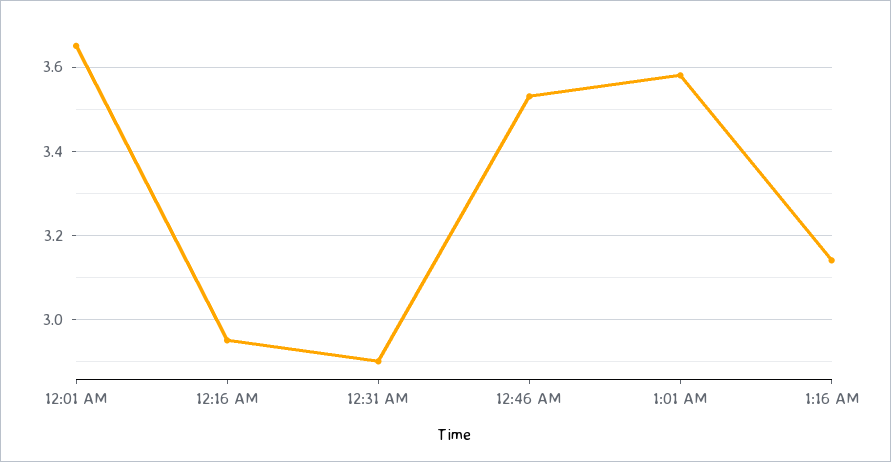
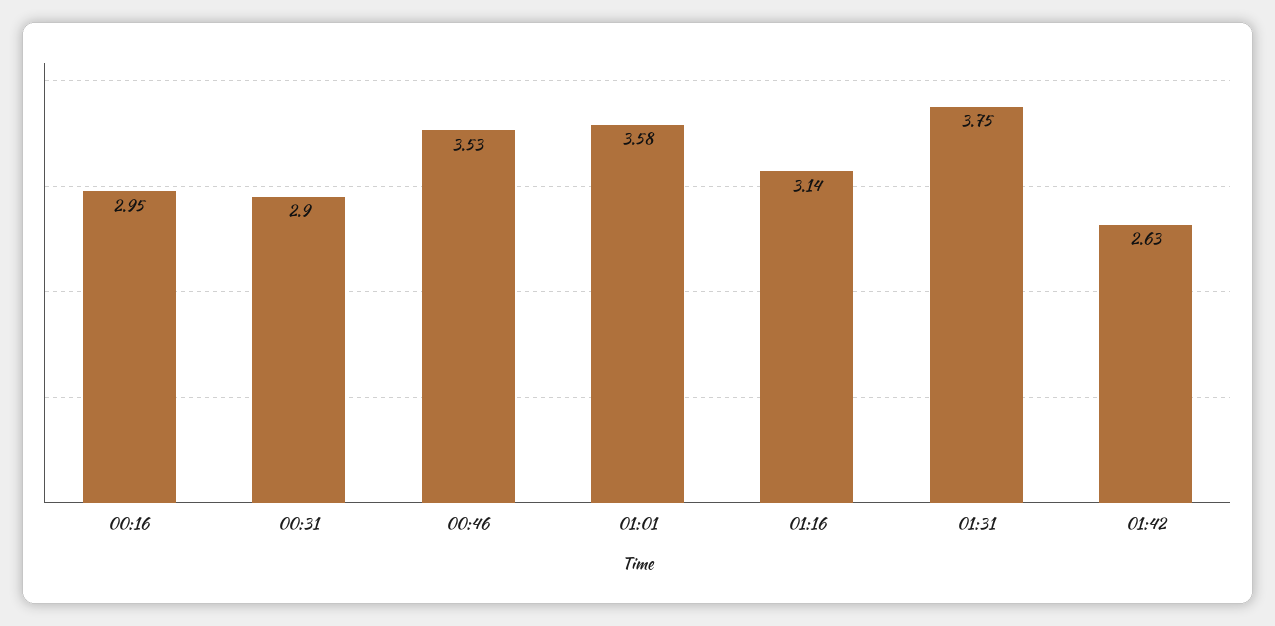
12:01 AM: 3.65 -> none
01:31: none -> 3.75
01:42: none -> 2.63

